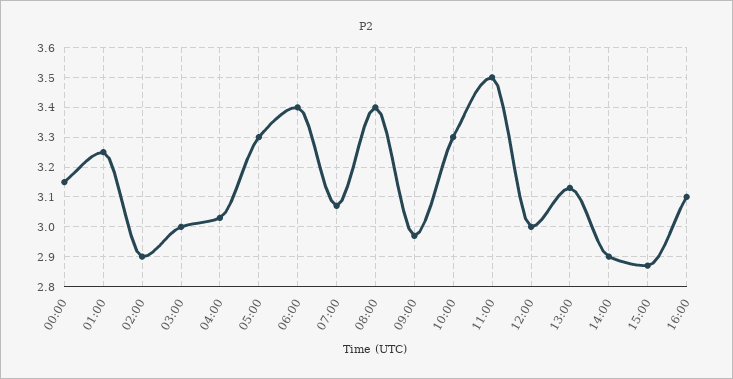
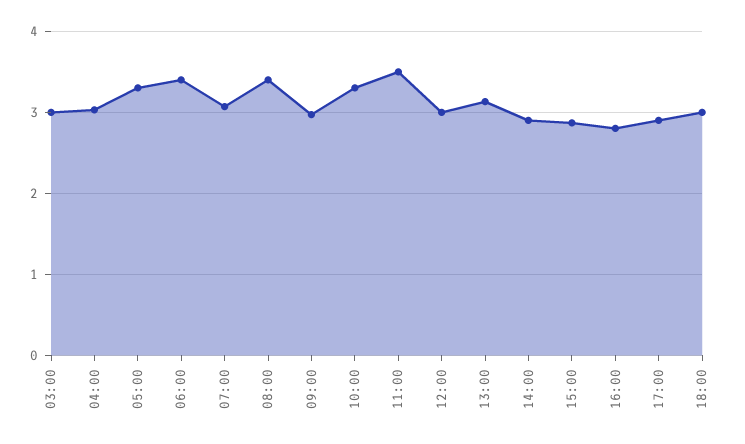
00:00: 3.15 -> none
01:00: 3.25 -> none
02:00: 2.9 -> none
16:00: 3.1 -> 2.8
17:00: none -> 2.9
18:00: none -> 3

